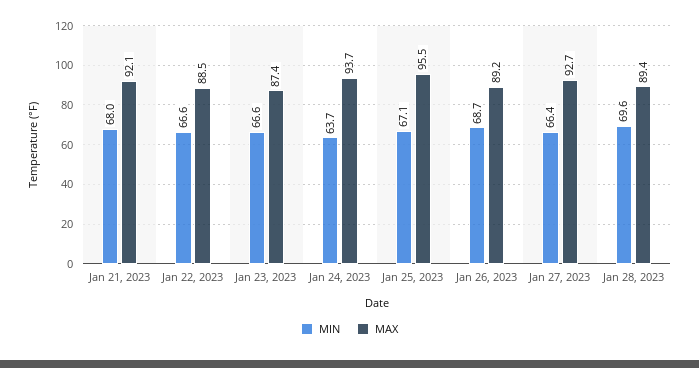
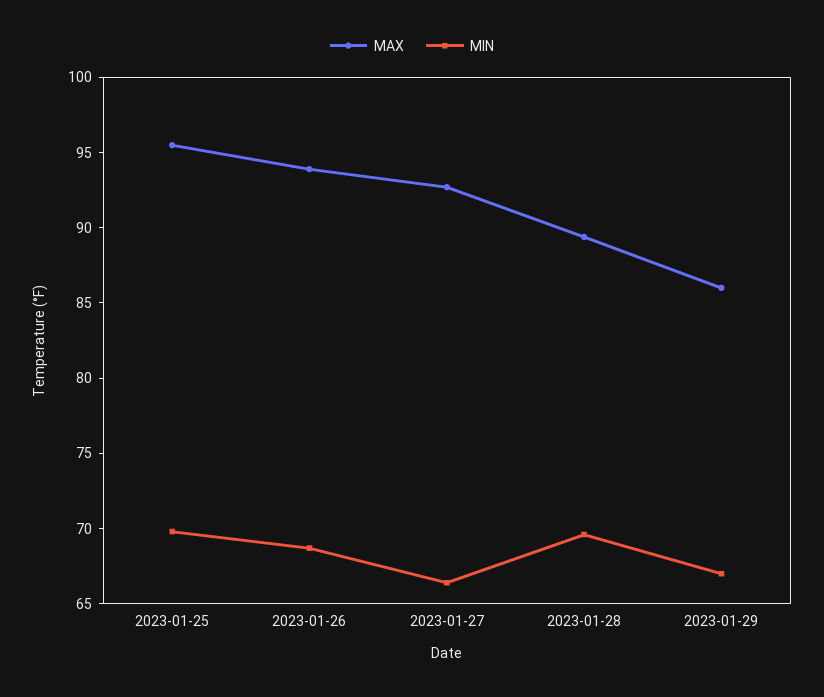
MIN, Jan 21, 2023: 68 -> none
MAX, Jan 21, 2023: 92.1 -> none
MIN, Jan 22, 2023: 66.6 -> none
MAX, Jan 22, 2023: 88.5 -> none
MIN, Jan 23, 2023: 66.6 -> none
MAX, Jan 23, 2023: 87.4 -> none
MIN, Jan 24, 2023: 63.7 -> none
MAX, Jan 24, 2023: 93.7 -> none
MIN, Jan 25, 2023: 67.1 -> 70
MAX, Jan 26, 2023: 89.2 -> 94
MAX, 2023-01-29: none -> 86
MIN, 2023-01-29: none -> 67

